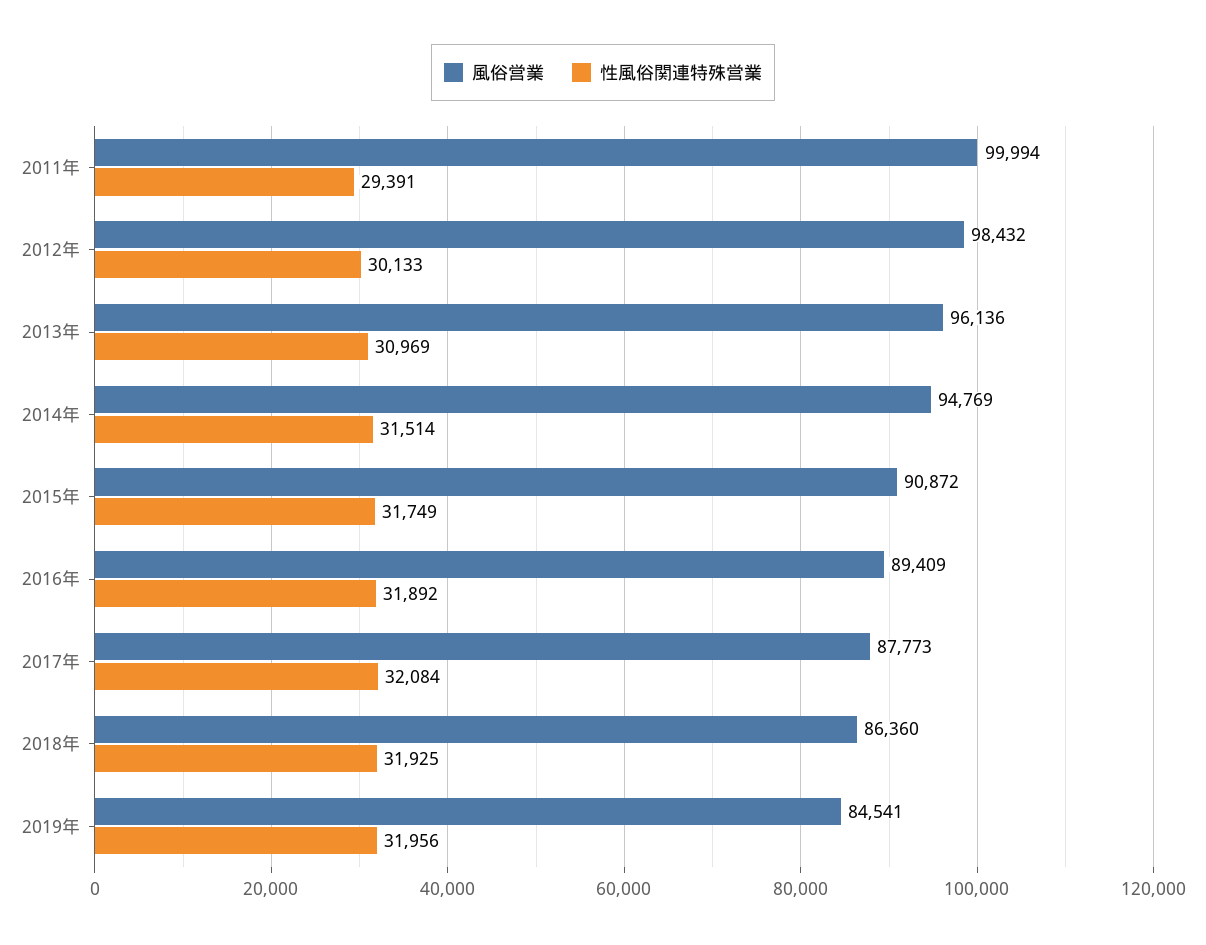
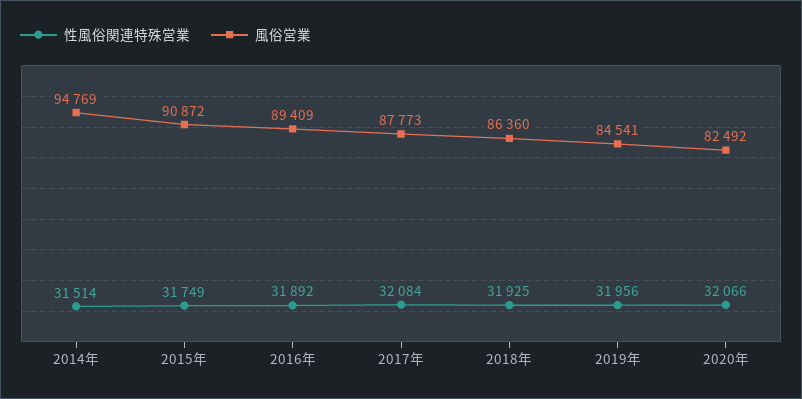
風俗営業, 2011年: 99994 -> none
性風俗関連特殊営業, 2011年: 29391 -> none
風俗営業, 2012年: 98432 -> none
性風俗関連特殊営業, 2012年: 30133 -> none
風俗営業, 2013年: 96136 -> none
性風俗関連特殊営業, 2013年: 30969 -> none
性風俗関連特殊営業, 2020年: none -> 32066
風俗営業, 2020年: none -> 82492

